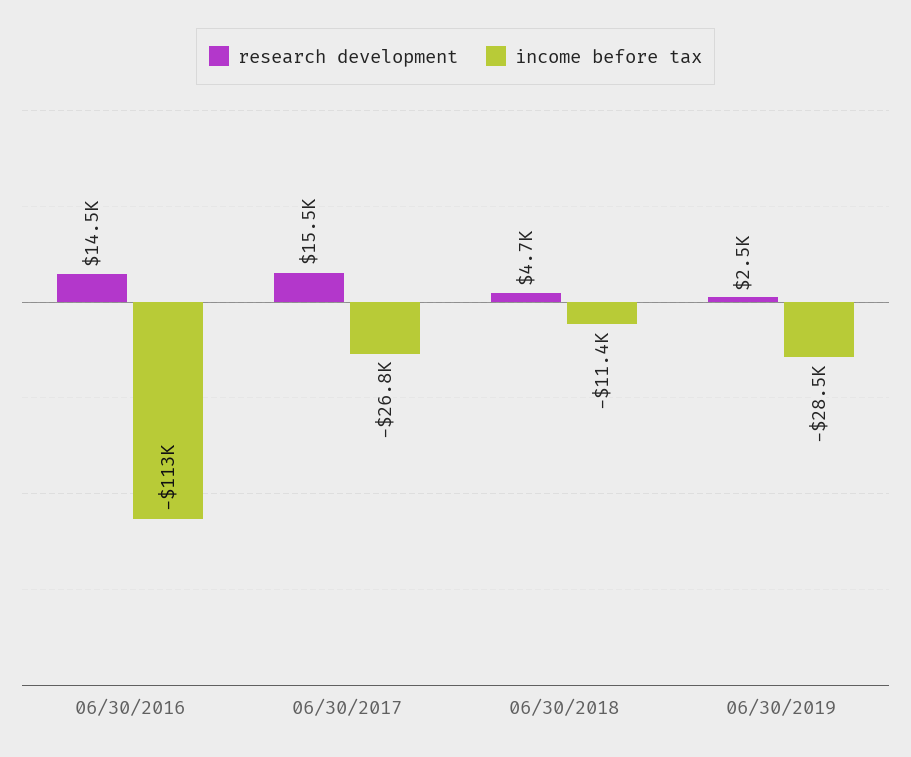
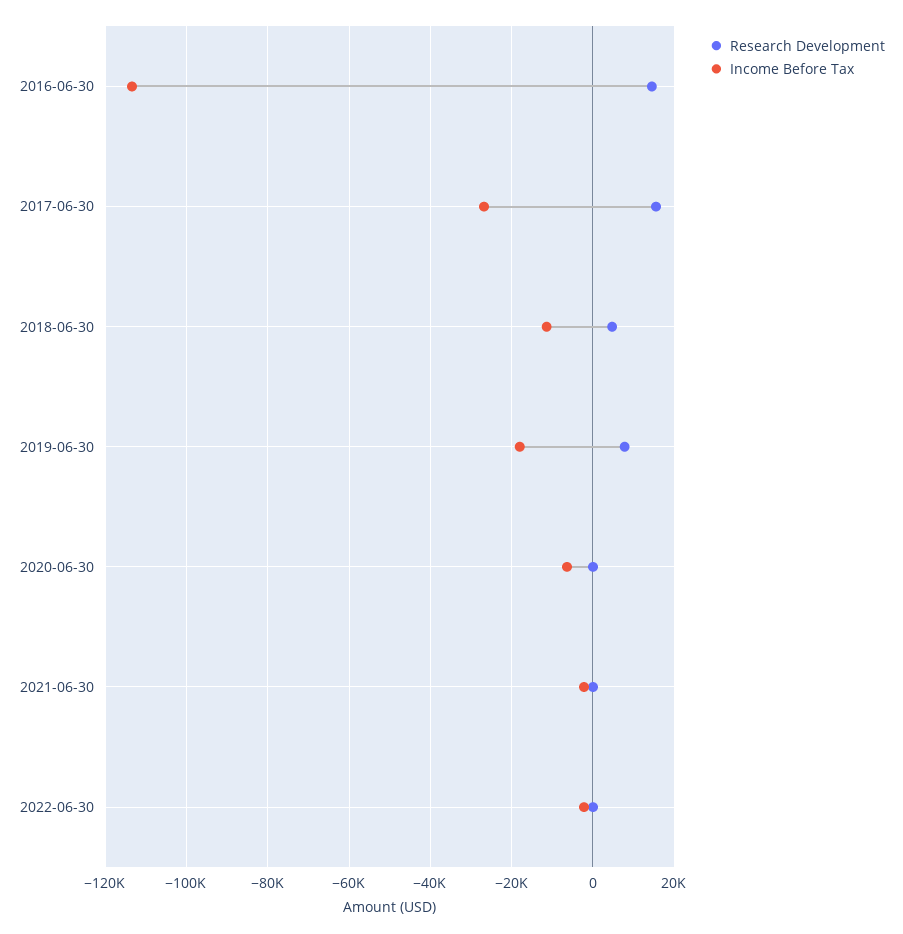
research development, 06/30/2019: 2500 -> 8000
income before tax, 06/30/2019: -28500 -> -18000
research development, 2020-06-30: none -> 0
income before tax, 2020-06-30: none -> -6000
research development, 2021-06-30: none -> 0
income before tax, 2021-06-30: none -> -2000
research development, 2022-06-30: none -> 0
income before tax, 2022-06-30: none -> -2000

